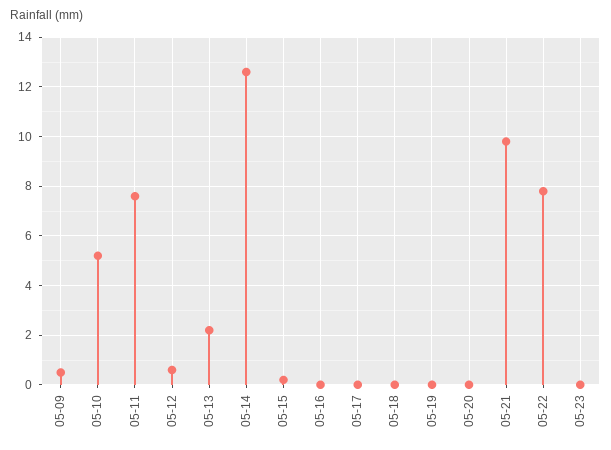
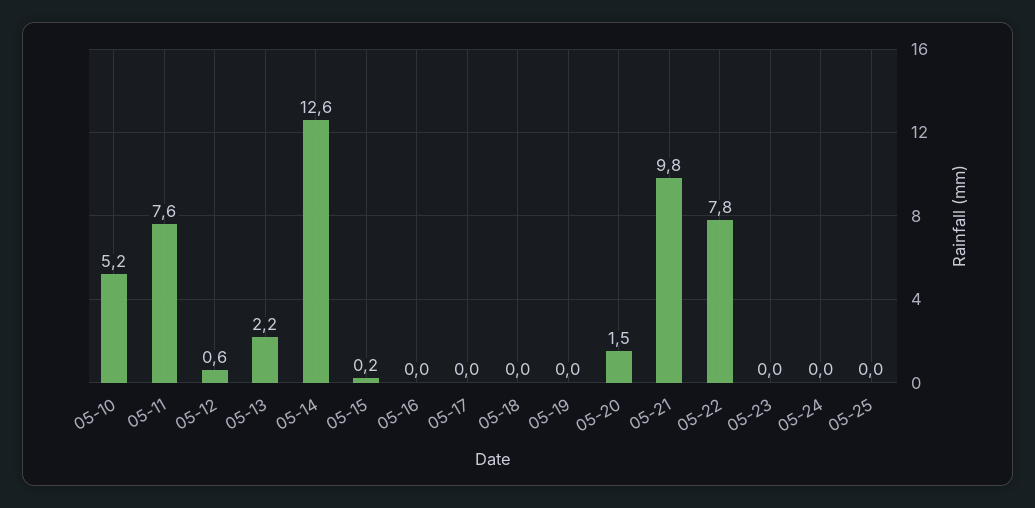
05-09: 0.5 -> none
05-20: 0 -> 1.5
05-24: none -> 0
05-25: none -> 0

